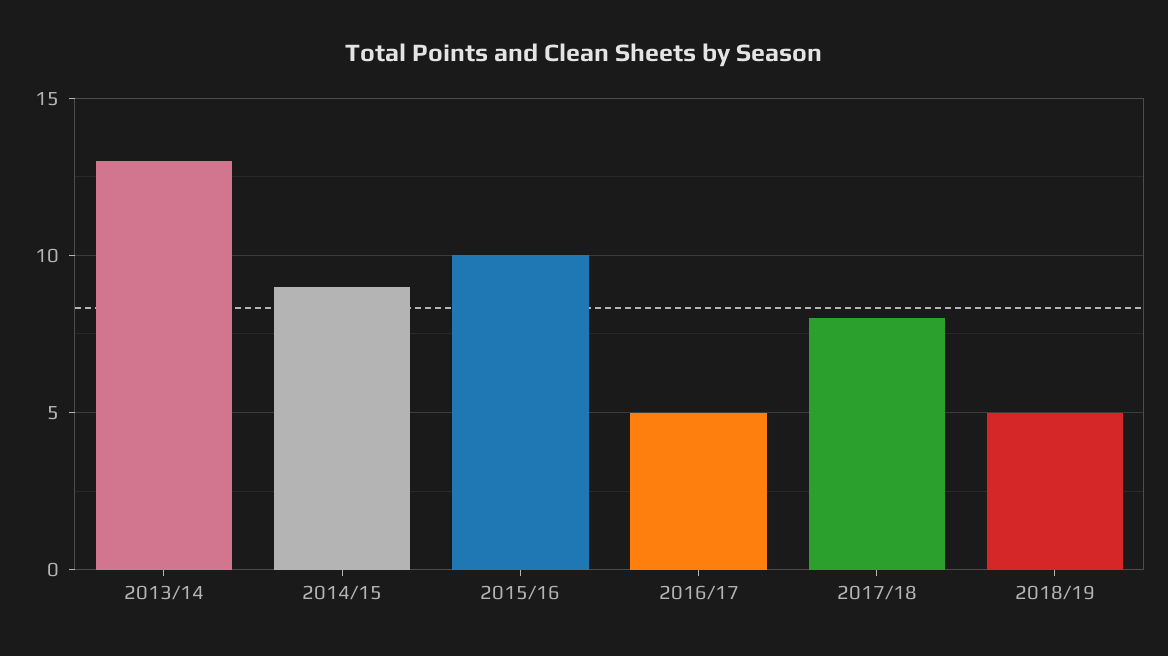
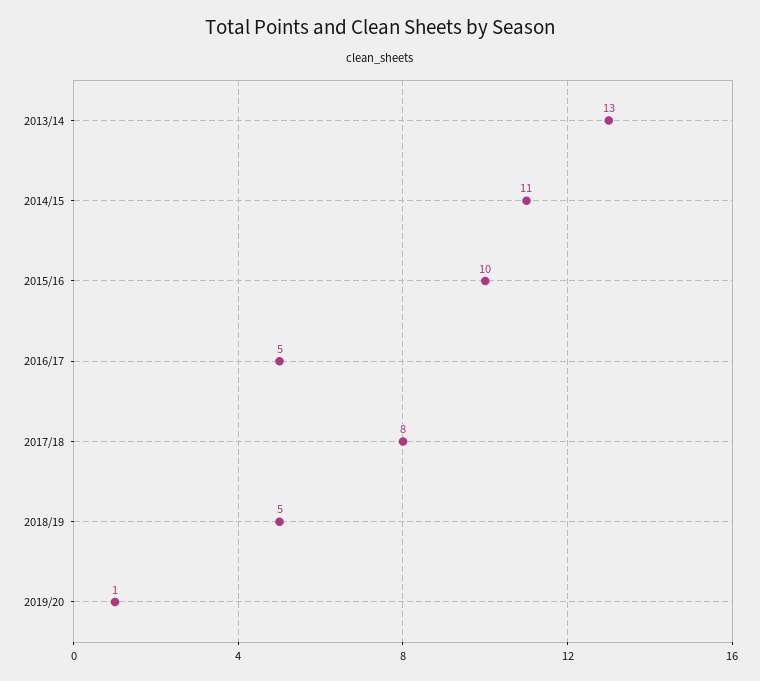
2014/15: 9 -> 11
2019/20: none -> 1

